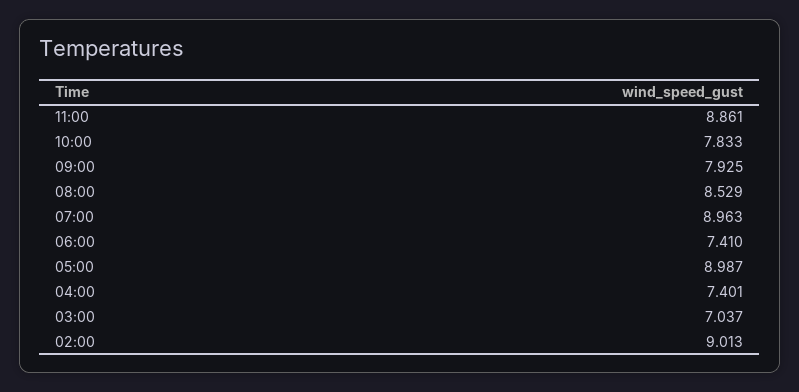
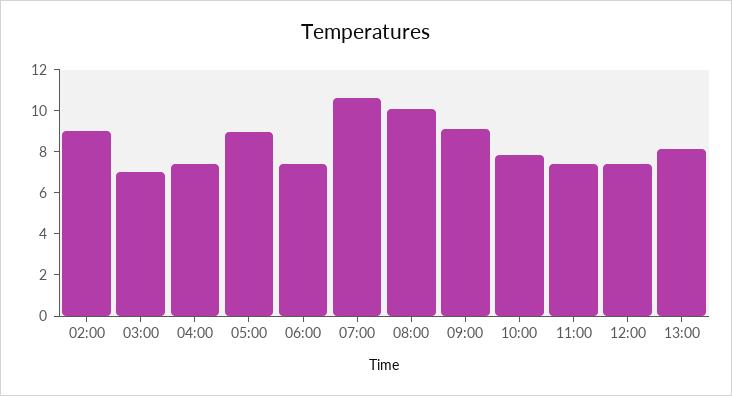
11:00: 8.861 -> 7.5
09:00: 7.925 -> 9
08:00: 8.529 -> 10
07:00: 8.963 -> 10.5
12:00: none -> 7.5
13:00: none -> 8

